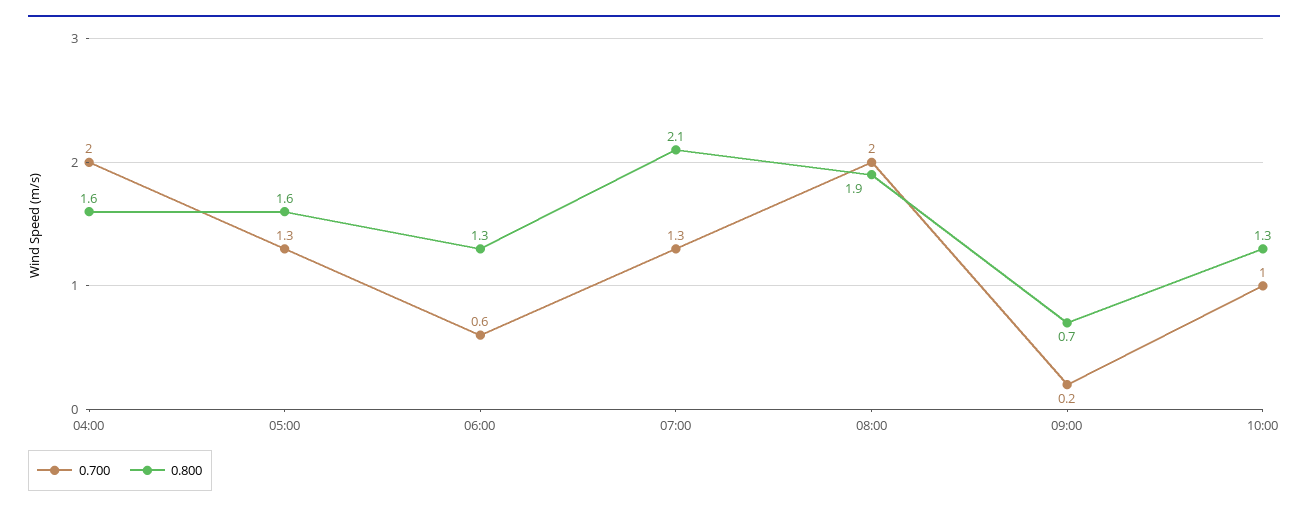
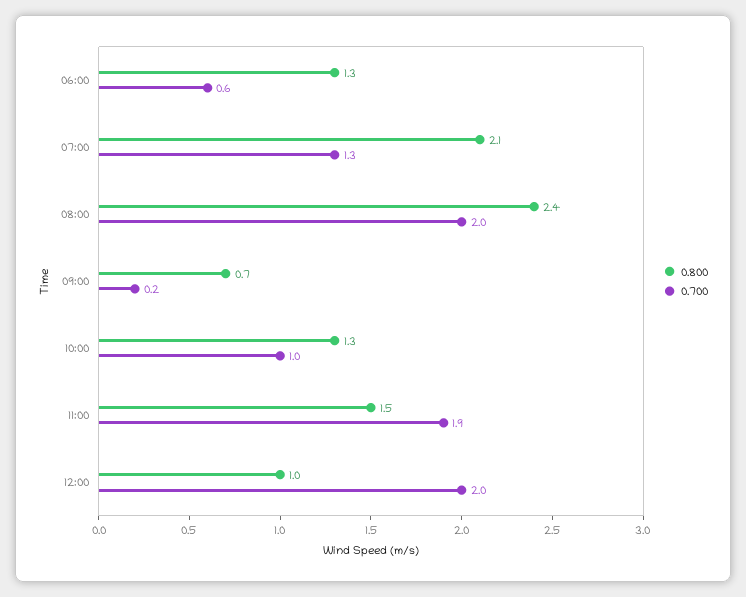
0.700, 04:00: 2 -> none
0.800, 04:00: 1.6 -> none
0.700, 05:00: 1.3 -> none
0.800, 05:00: 1.6 -> none
0.800, 08:00: 1.9 -> 2.4
0.800, 11:00: none -> 1.5
0.700, 11:00: none -> 1.9
0.800, 12:00: none -> 1
0.700, 12:00: none -> 2

